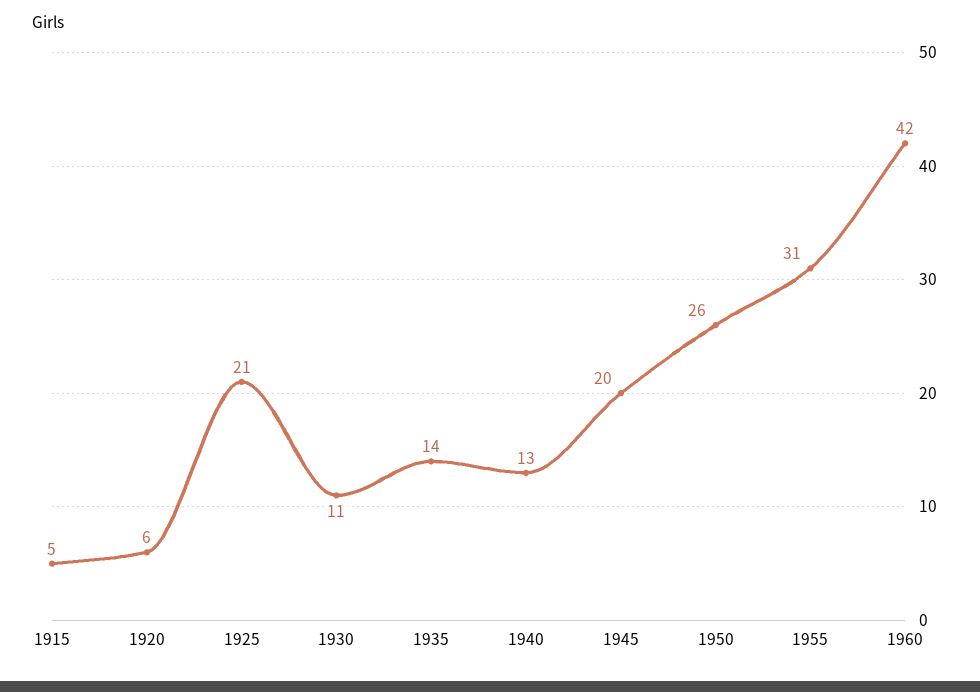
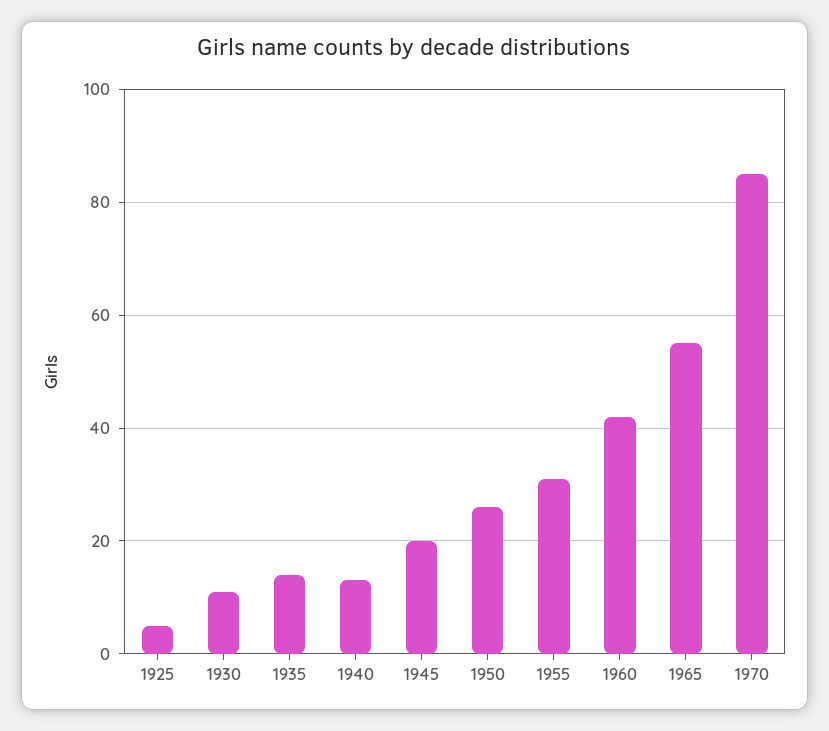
1915: 5 -> none
1920: 6 -> none
1925: 21 -> 5
1965: none -> 55
1970: none -> 85

